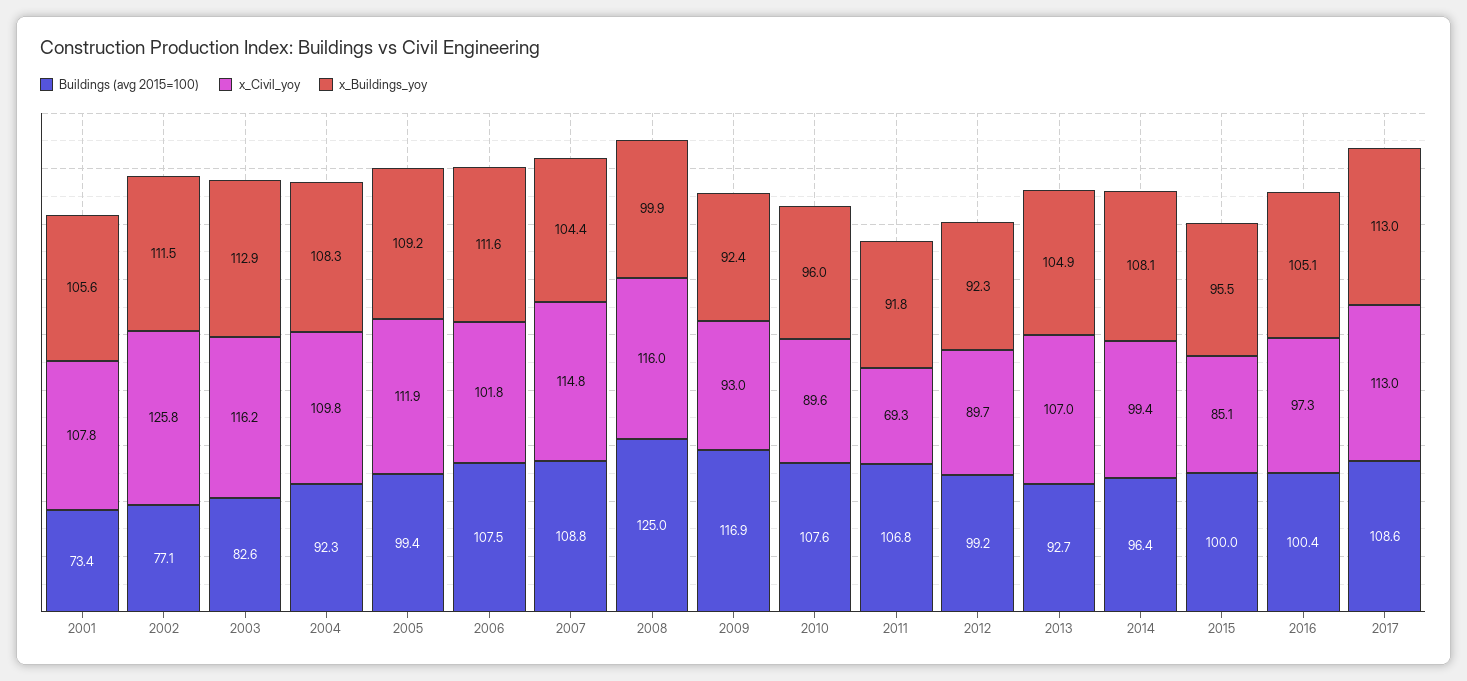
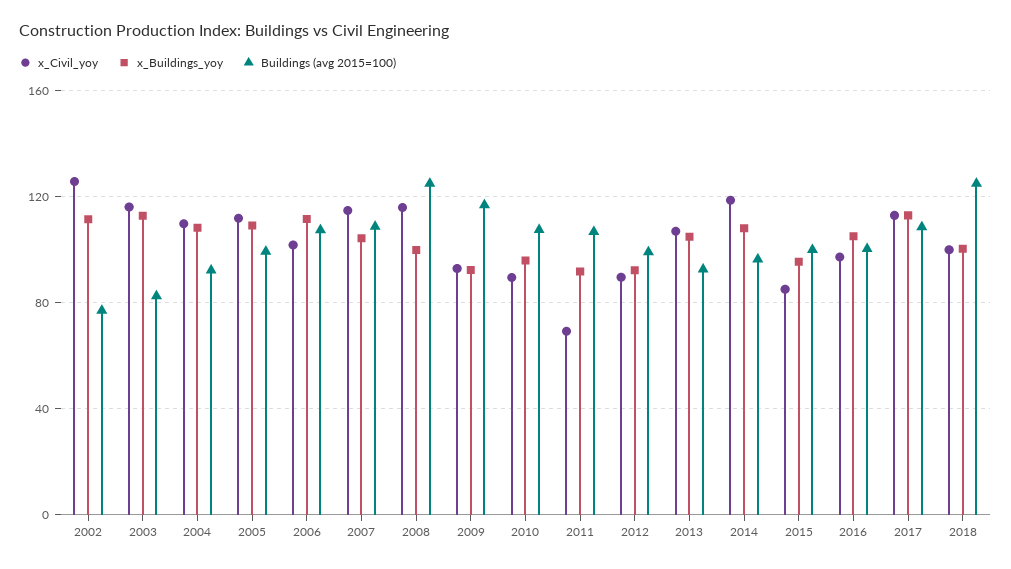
Buildings (avg 2015=100), 2001: 73.4 -> none
x_Civil_yoy, 2001: 107.8 -> none
x_Buildings_yoy, 2001: 105.6 -> none
x_Civil_yoy, 2014: 99.4 -> 120
x_Civil_yoy, 2018: none -> 100
x_Buildings_yoy, 2018: none -> 100
Buildings (avg 2015=100), 2018: none -> 125

